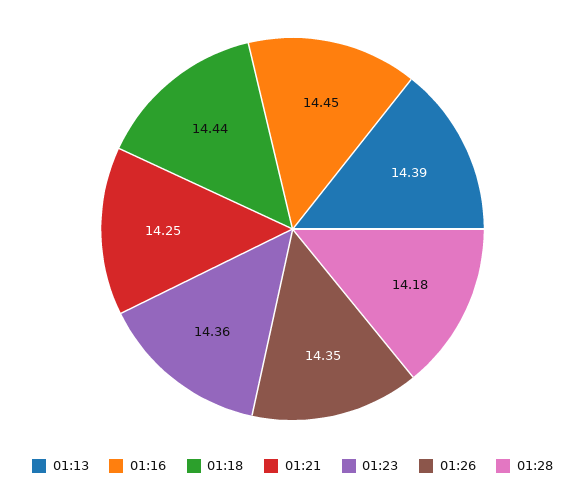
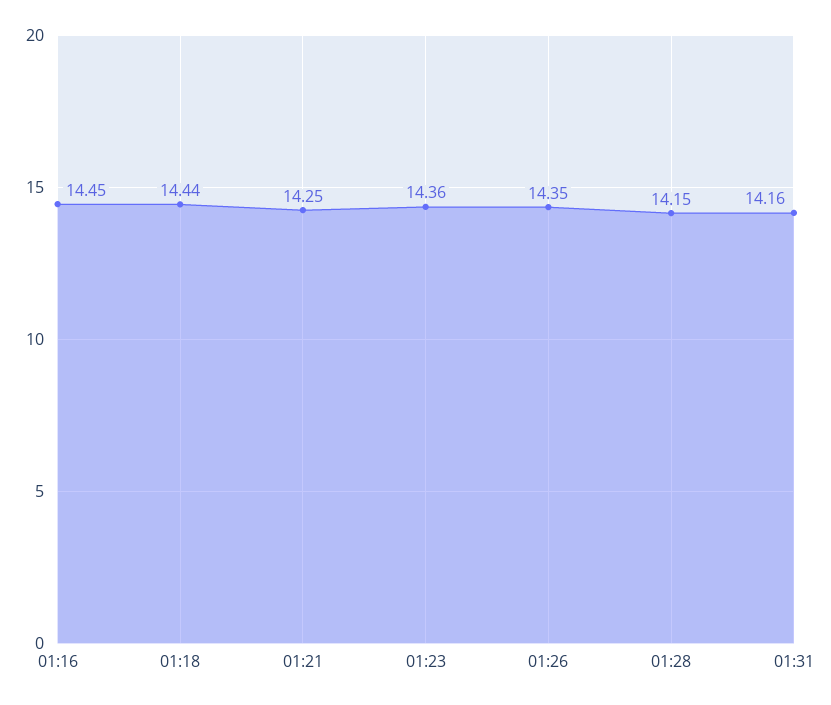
01:13: 14.39 -> none
01:28: 14.18 -> 14.15
01:31: none -> 14.16

